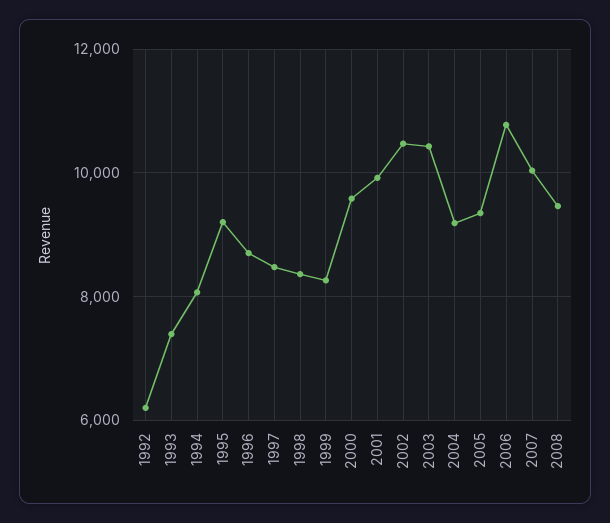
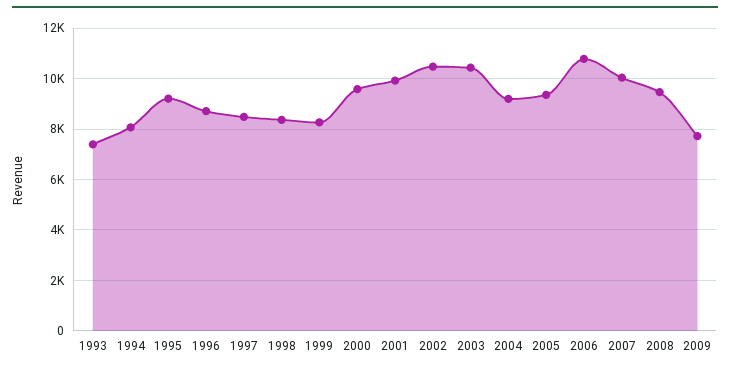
1992: 6200 -> none
2009: none -> 7750

